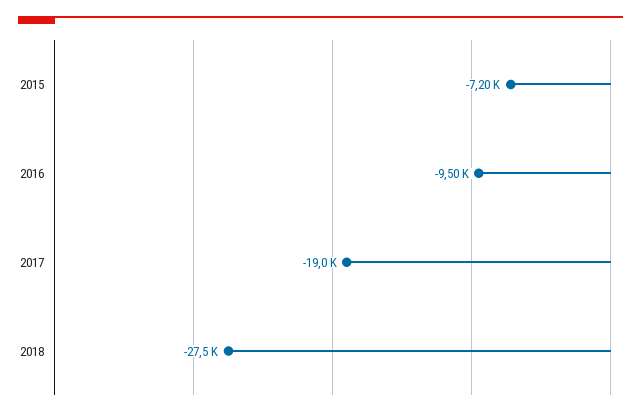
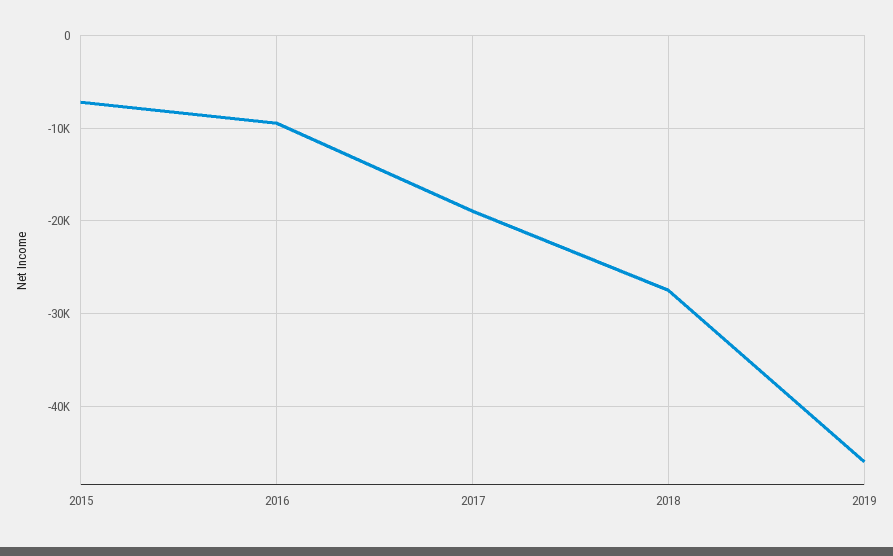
2019: none -> -46000

